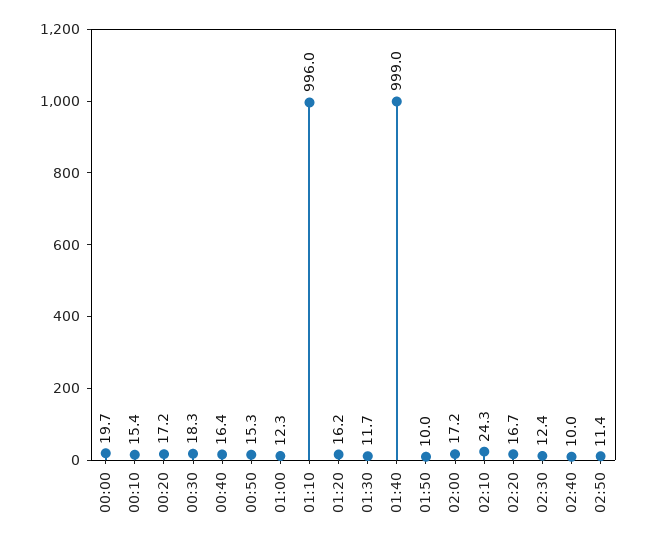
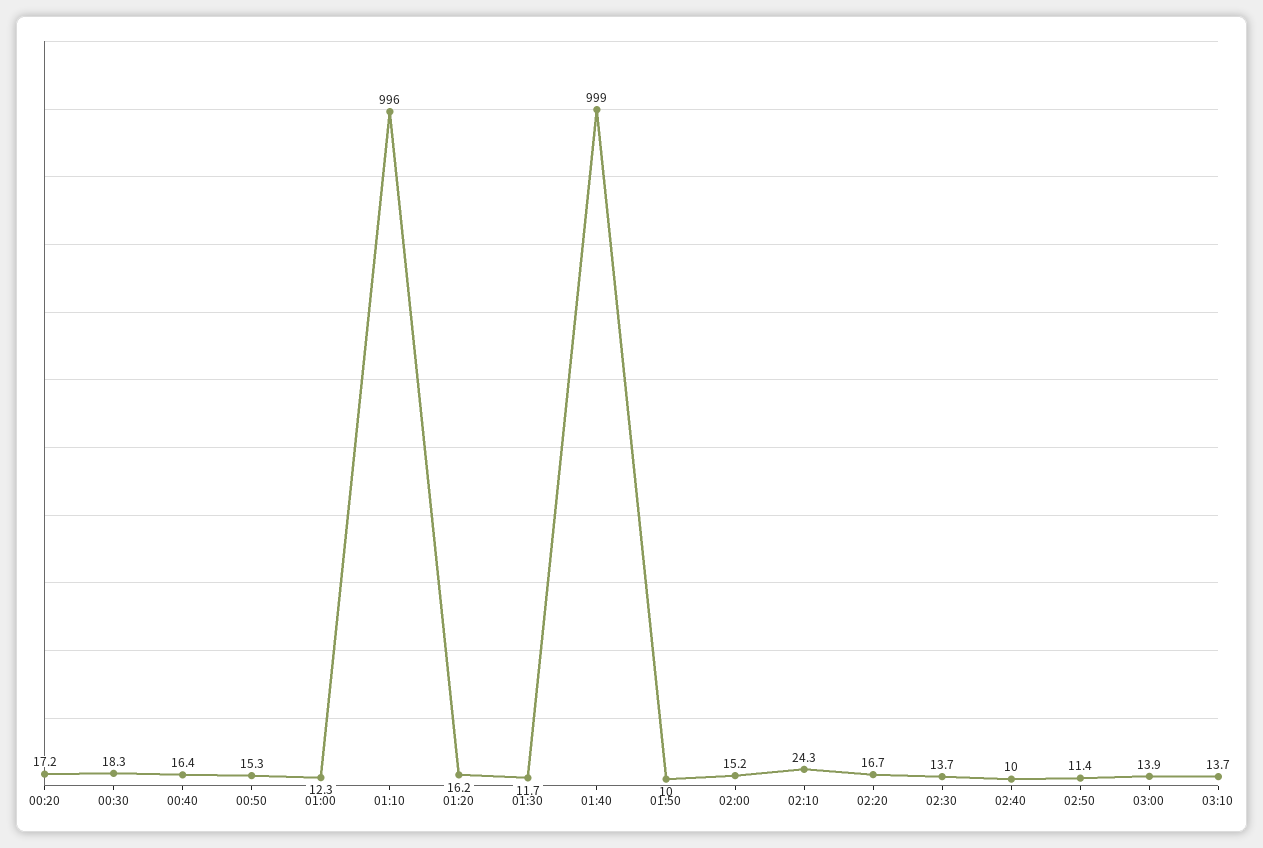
00:00: 19.7 -> none
00:10: 15.4 -> none
02:00: 17.2 -> 15.2
02:30: 12.4 -> 13.7
03:00: none -> 13.9
03:10: none -> 13.7

